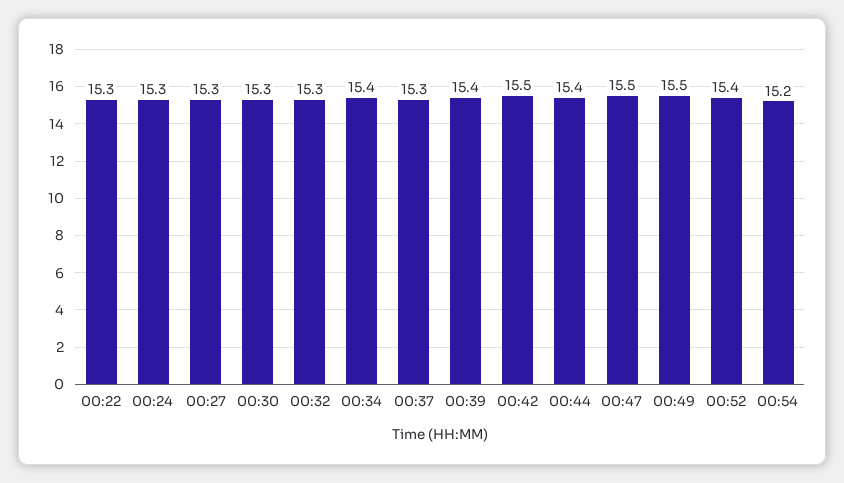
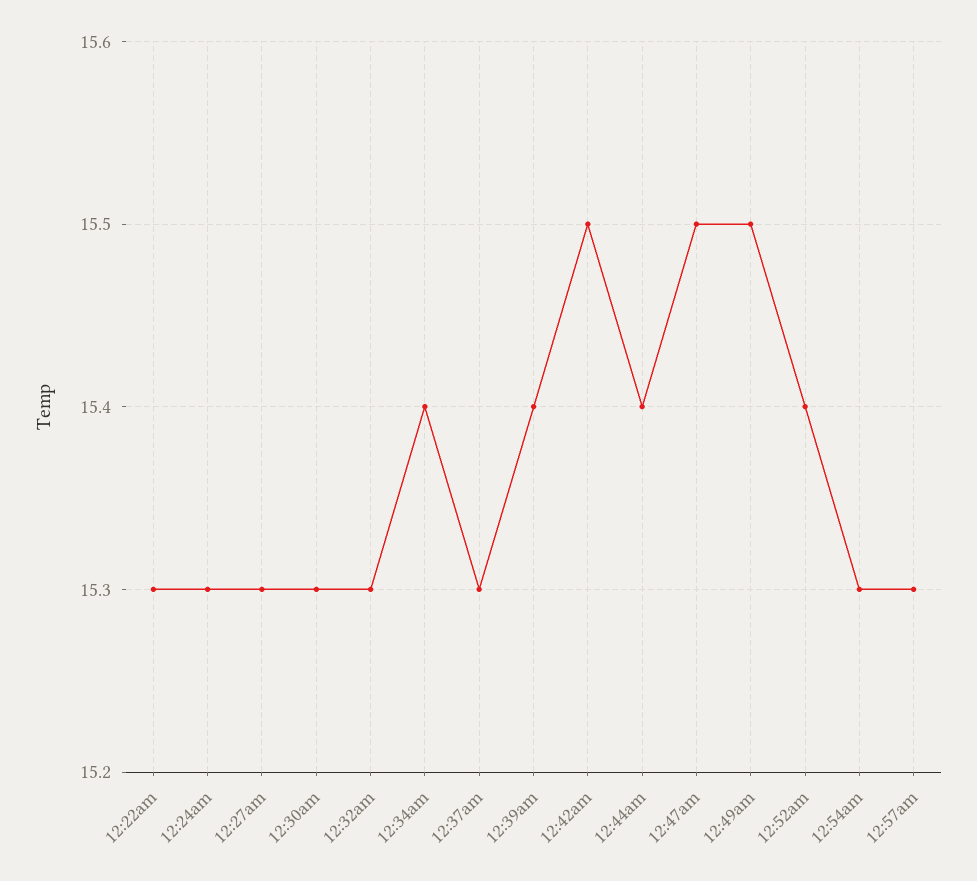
00:54: 15.2 -> 15.3
12:57am: none -> 15.3

